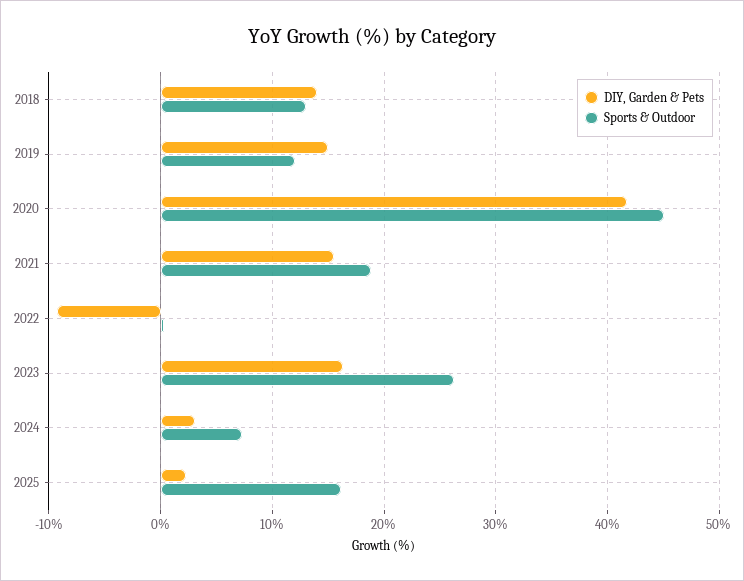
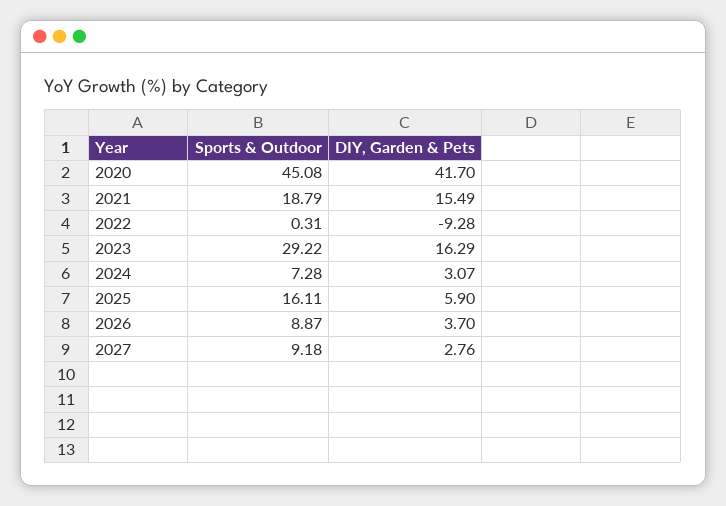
DIY, Garden & Pets, 2018: 14 -> none
Sports & Outdoor, 2018: 13 -> none
DIY, Garden & Pets, 2019: 15 -> none
Sports & Outdoor, 2019: 12 -> none
Sports & Outdoor, 2023: 26 -> 29.22
DIY, Garden & Pets, 2025: 2 -> 5.9
Sports & Outdoor, 2026: none -> 8.87
DIY, Garden & Pets, 2026: none -> 3.7
Sports & Outdoor, 2027: none -> 9.18
DIY, Garden & Pets, 2027: none -> 2.76

